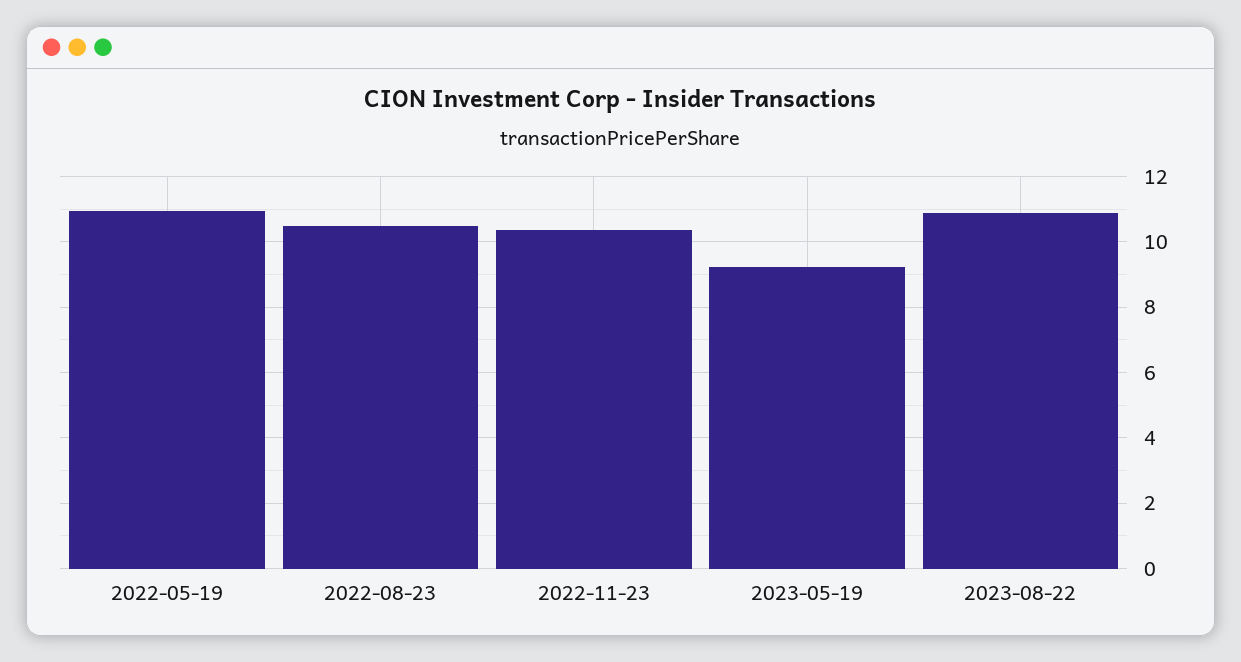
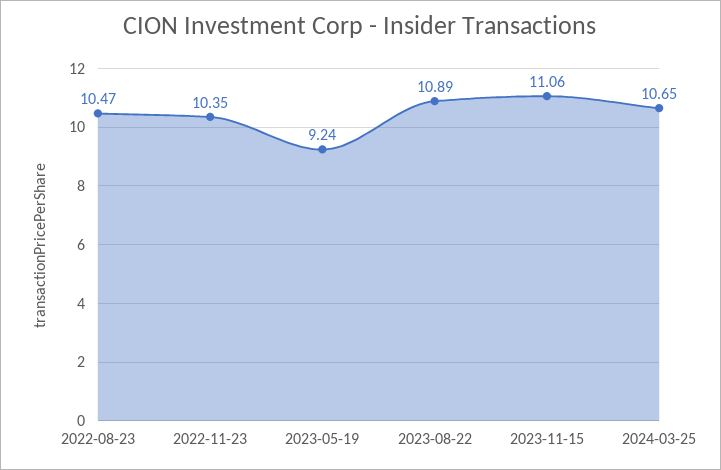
2022-05-19: 11 -> none
2023-11-15: none -> 11.06
2024-03-25: none -> 10.65

